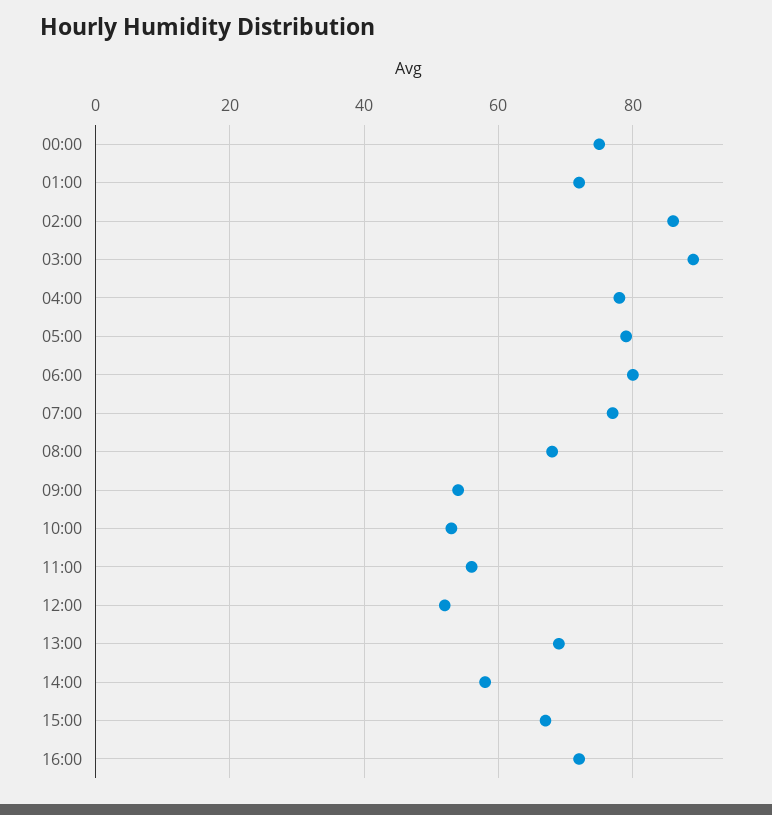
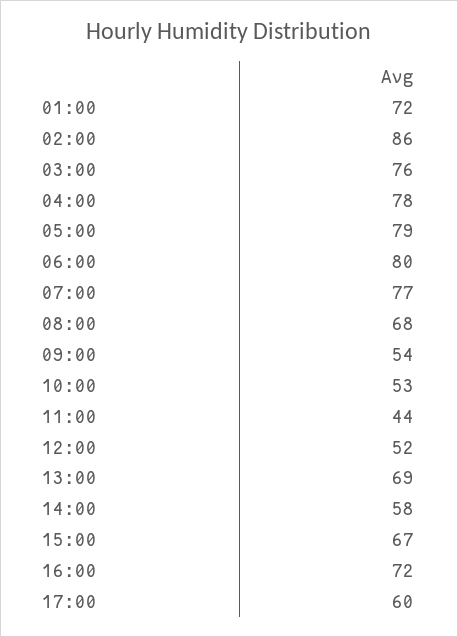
00:00: 75 -> none
03:00: 90 -> 76
11:00: 55 -> 44
17:00: none -> 60

